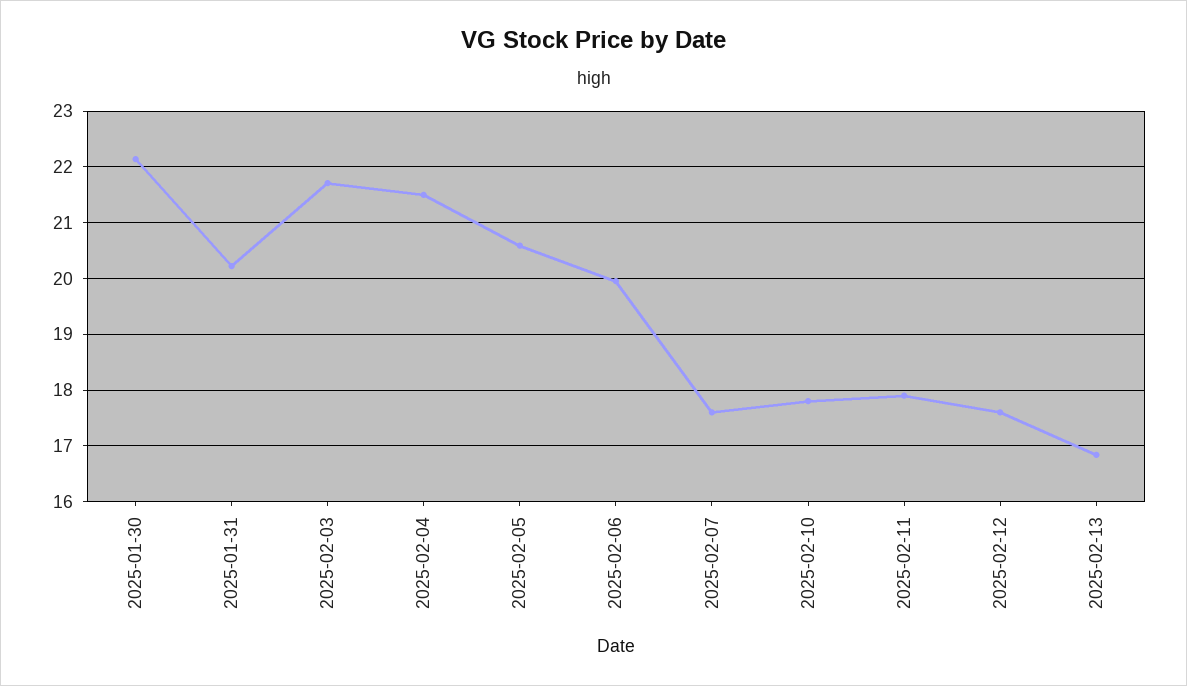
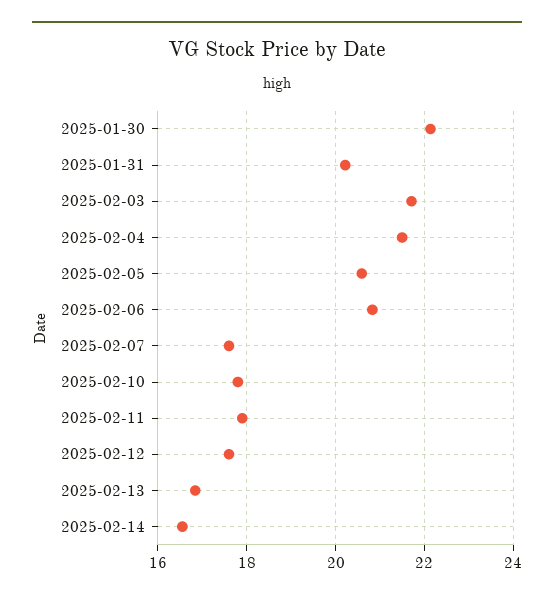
2025-02-06: 20 -> 20.8
2025-02-14: none -> 16.6

